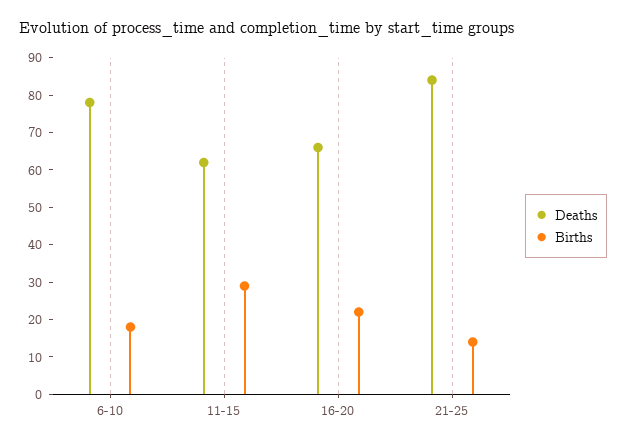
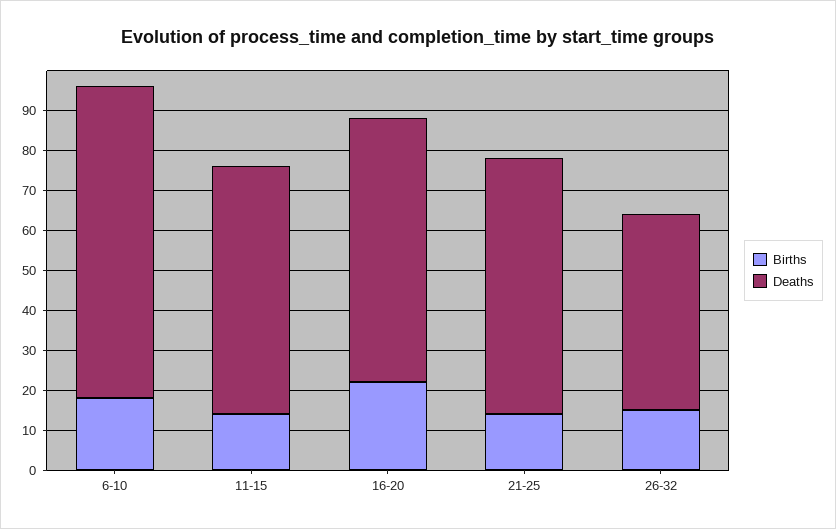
Births, 11-15: 30 -> 15
Deaths, 21-25: 85 -> 65
Births, 26-32: none -> 15
Deaths, 26-32: none -> 50

